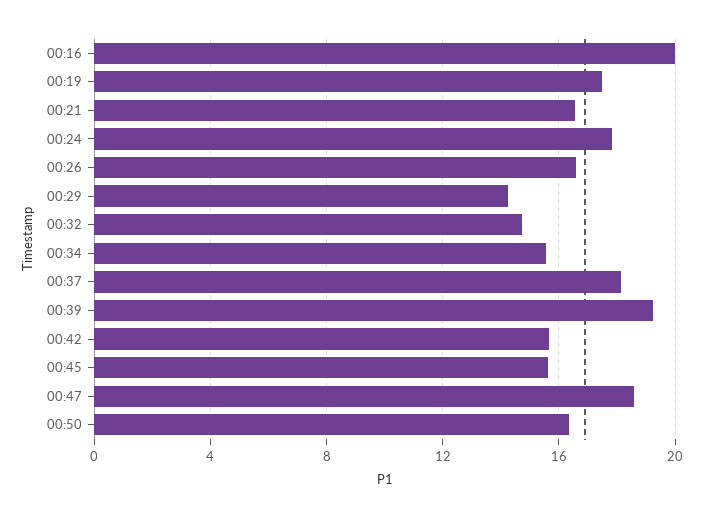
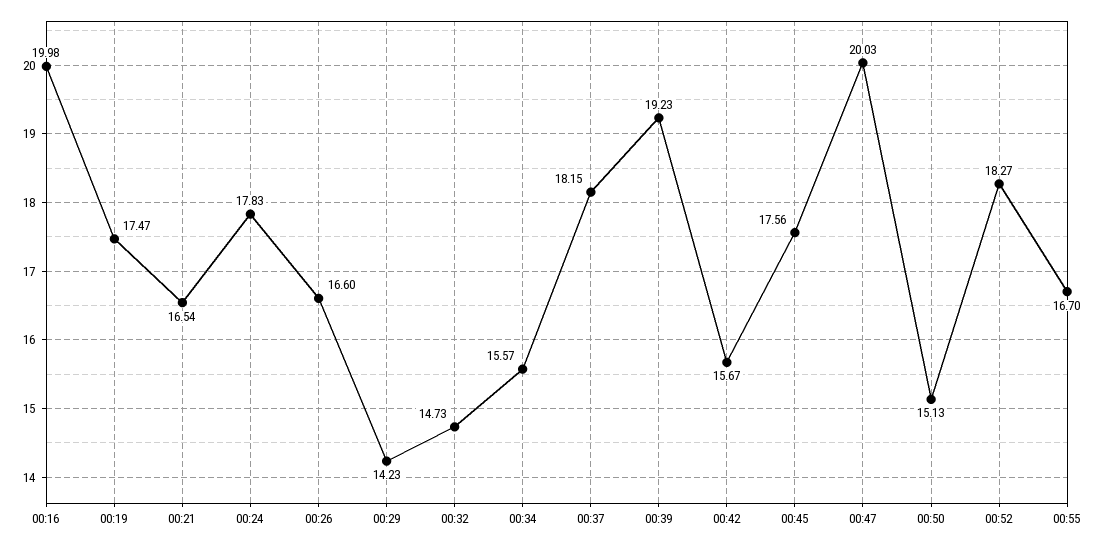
00:45: 15.5 -> 17.56
00:47: 18.5 -> 20.03
00:50: 16.5 -> 15.13
00:52: none -> 18.27
00:55: none -> 16.7

